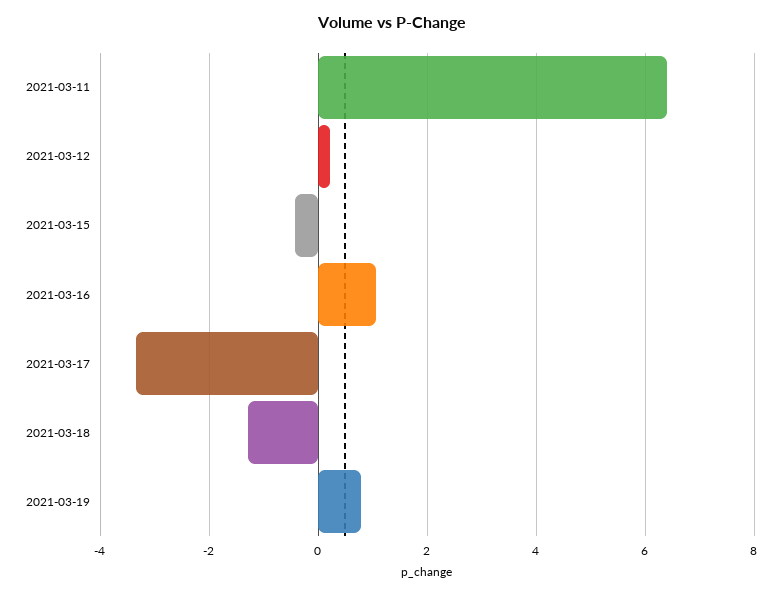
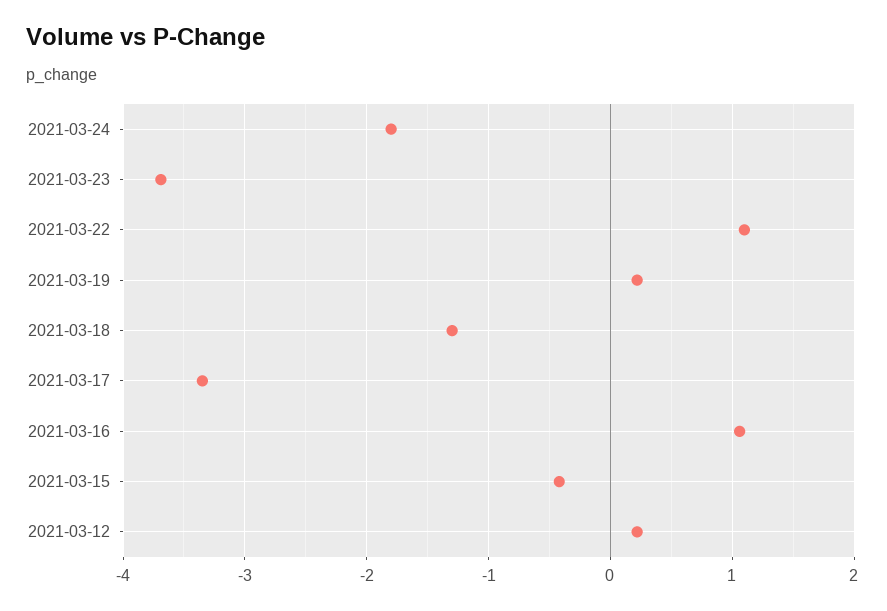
2021-03-11: 6.4 -> none
2021-03-19: 0.8 -> 0.2
2021-03-24: none -> -1.8
2021-03-23: none -> -3.7
2021-03-22: none -> 1.1

